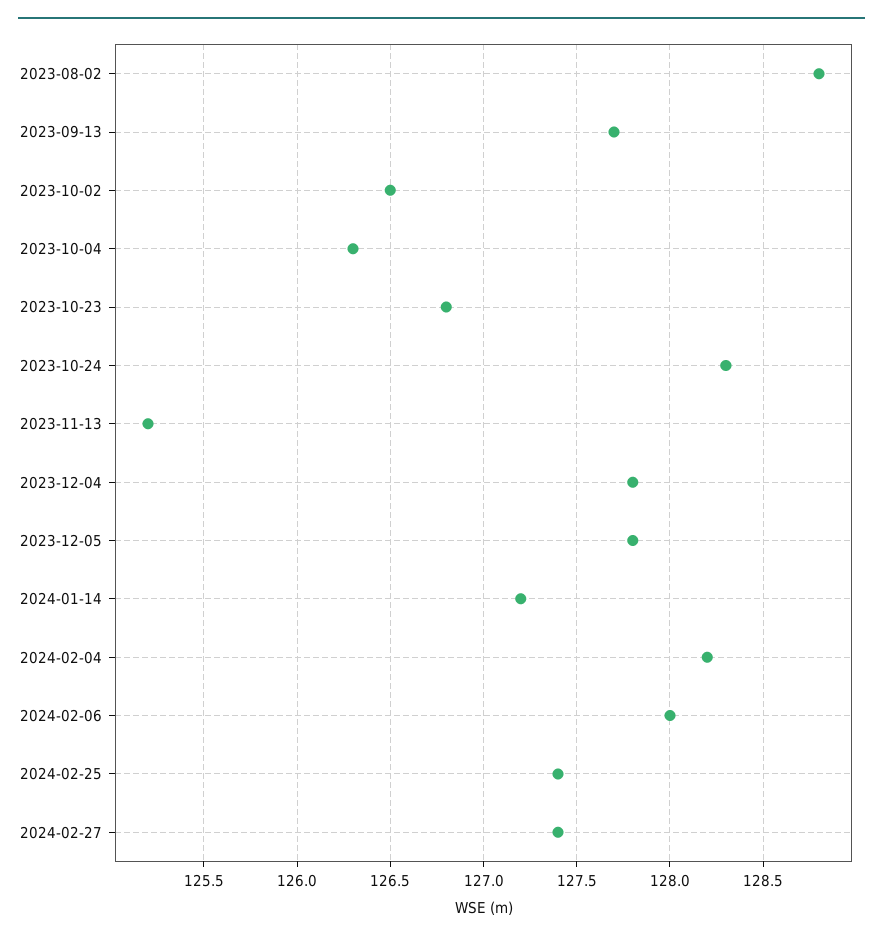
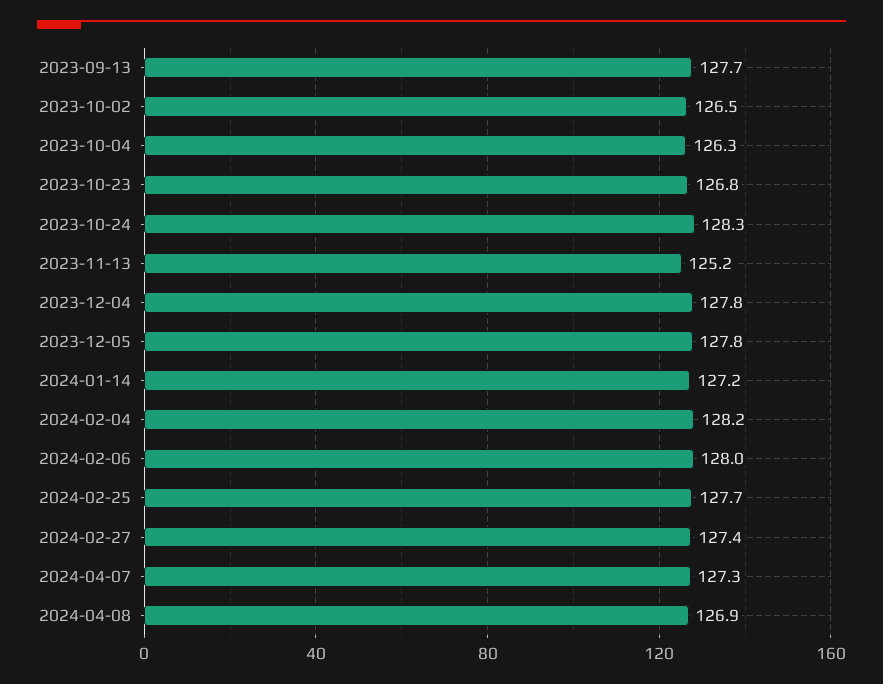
2023-08-02: 128.8 -> none
2024-02-25: 127.4 -> 127.7
2024-04-07: none -> 127.3
2024-04-08: none -> 126.9

